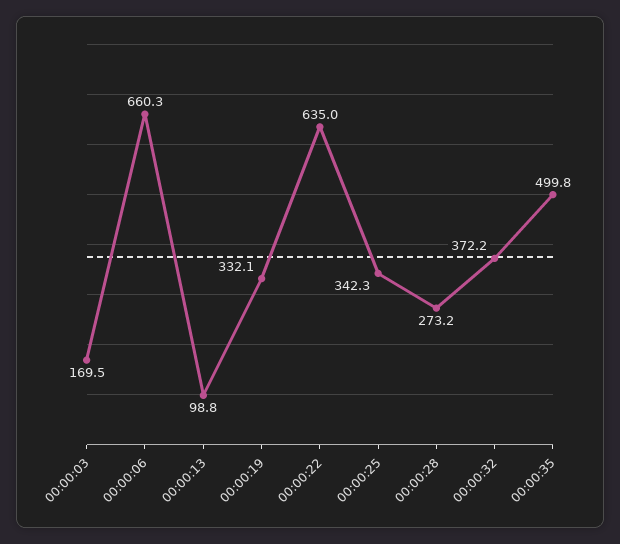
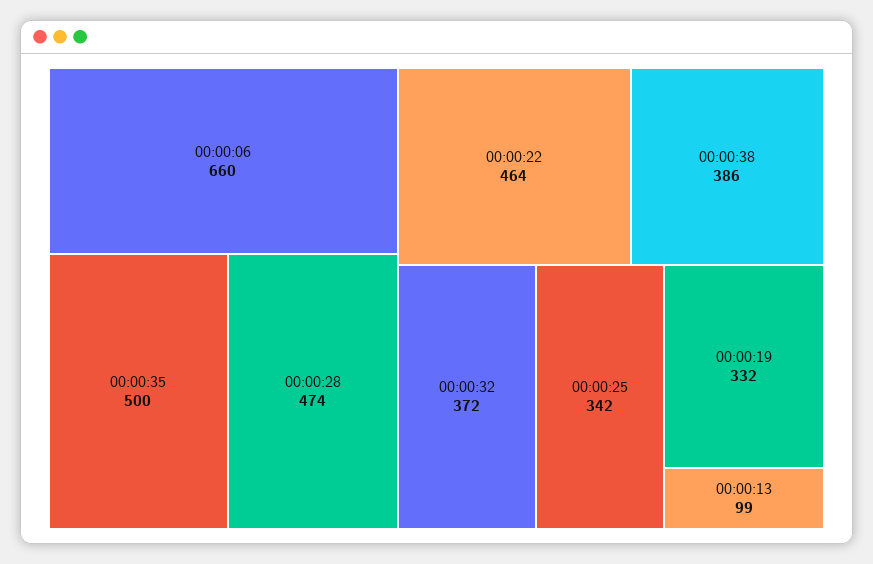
00:00:03: 169.5 -> none
00:00:22: 635 -> 464
00:00:28: 273.2 -> 474
00:00:38: none -> 386

